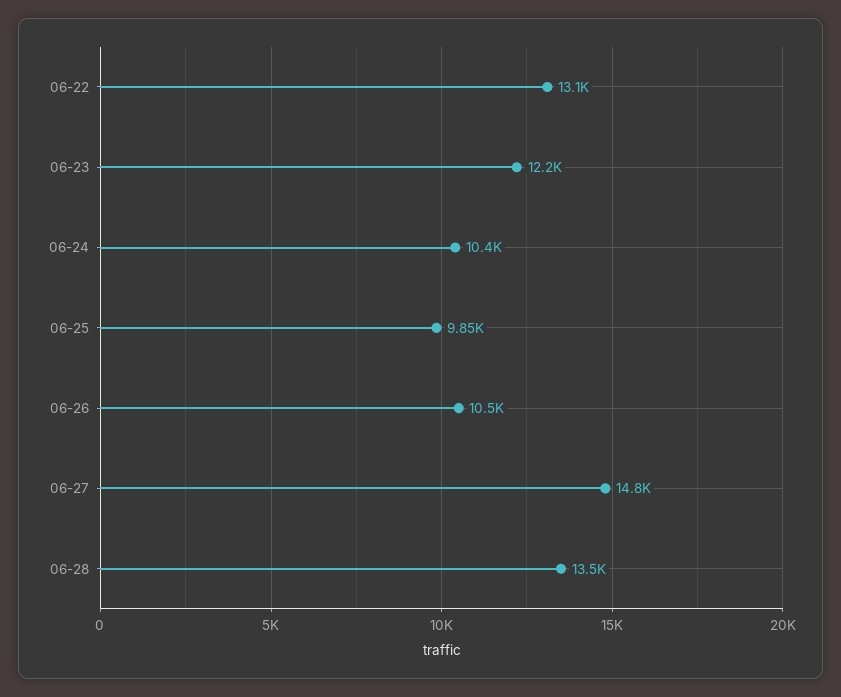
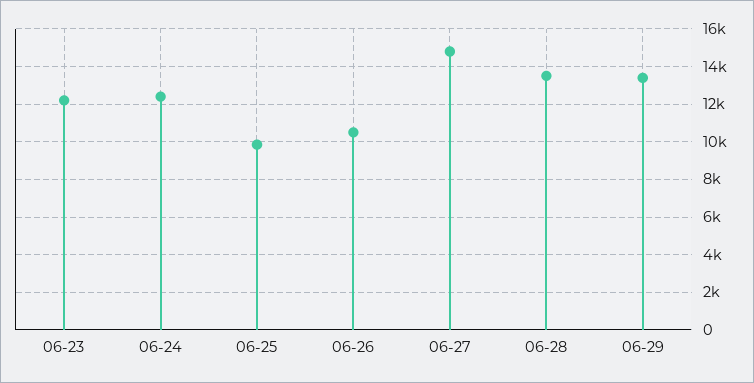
06-22: 13100 -> none
06-24: 10400 -> 12500
06-29: none -> 13500

